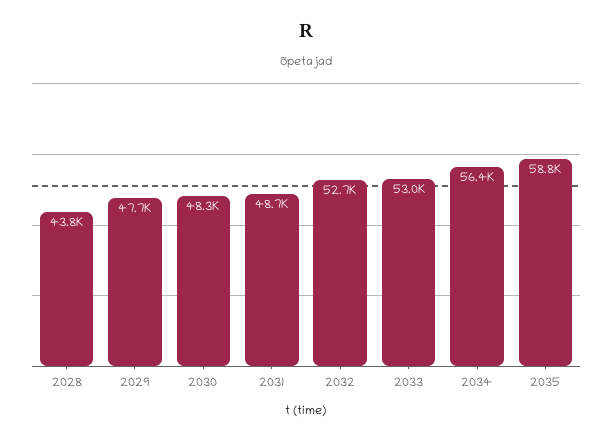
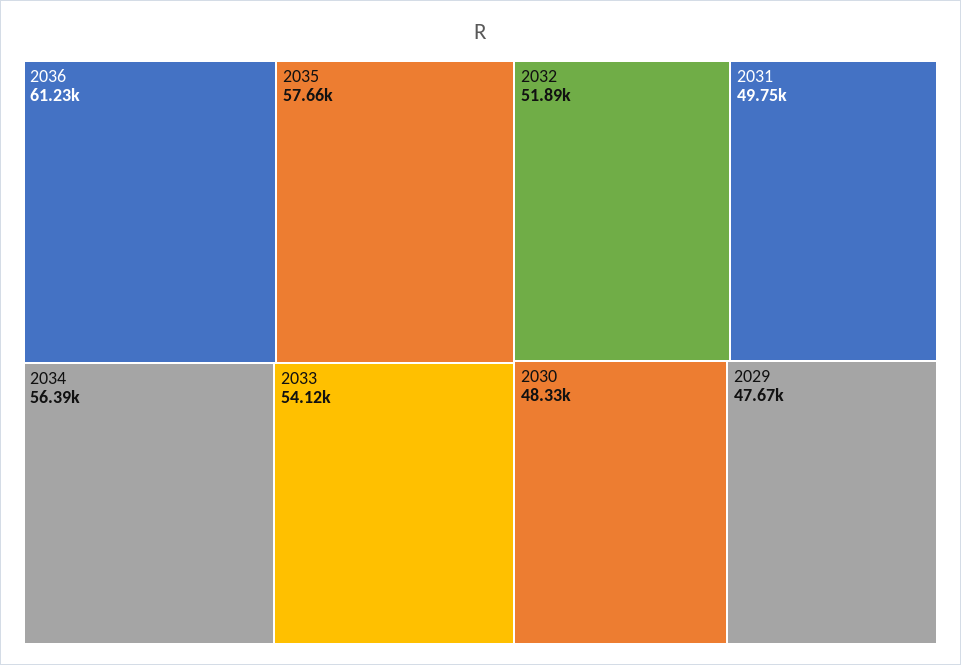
2028: 43800 -> none
2031: 48700 -> 49750
2032: 52700 -> 51890
2033: 53000 -> 54120
2035: 58800 -> 57660
2036: none -> 61230

